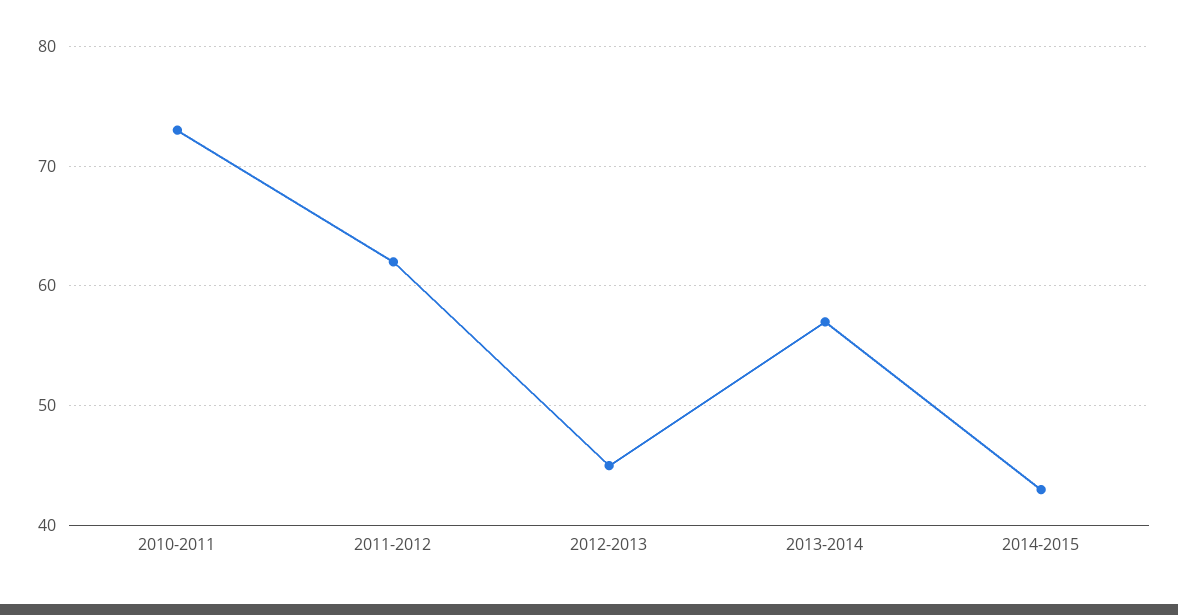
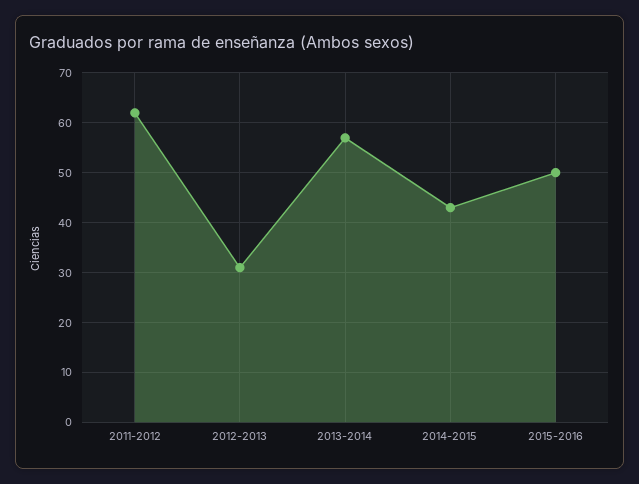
2010-2011: 73 -> none
2012-2013: 45 -> 30
2015-2016: none -> 50

